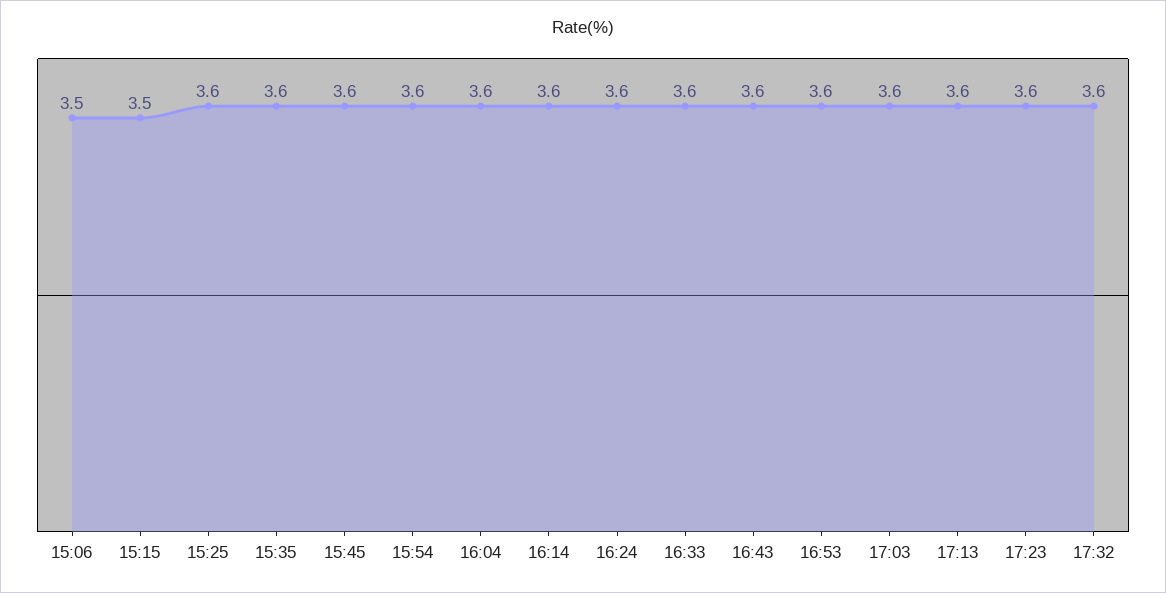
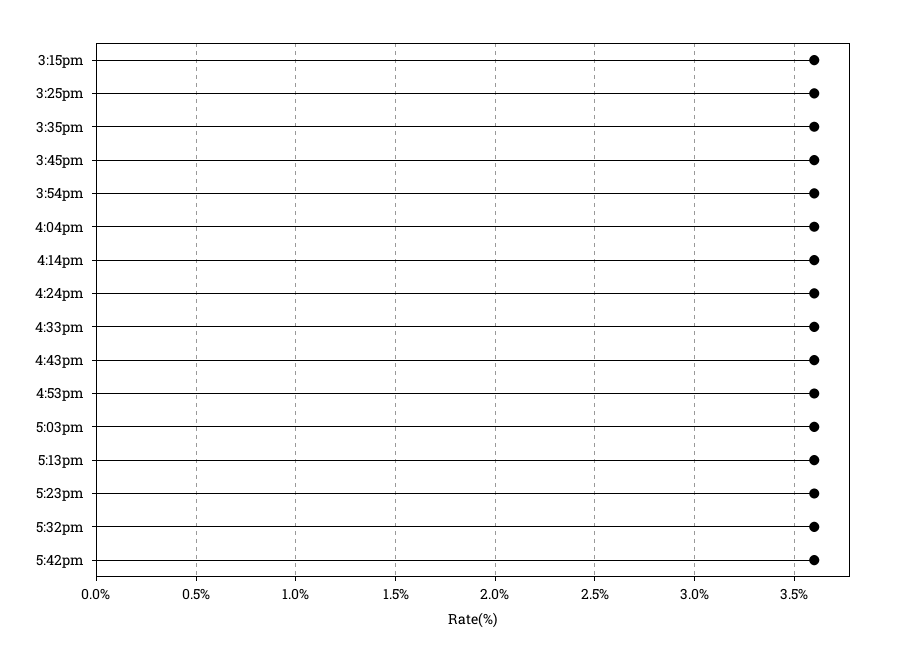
15:06: 3.5 -> none
15:15: 3.5 -> 3.6
5:42pm: none -> 3.6

